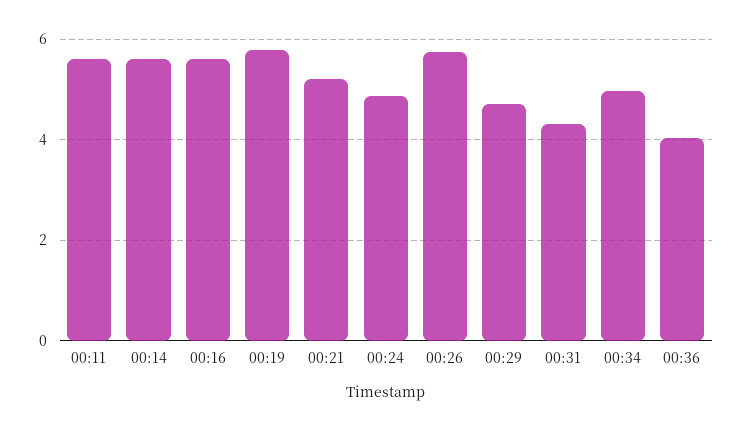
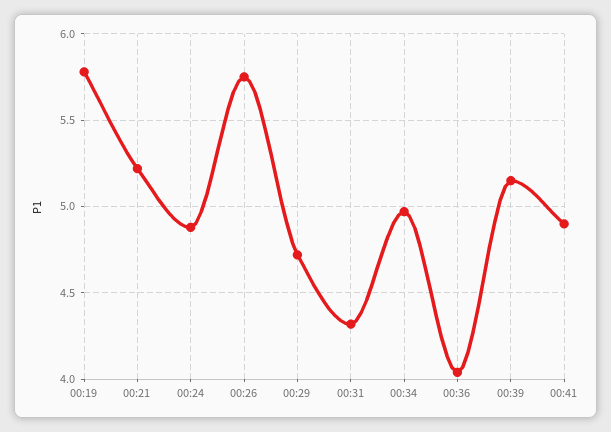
00:11: 5.6 -> none
00:14: 5.6 -> none
00:16: 5.6 -> none
00:39: none -> 5.15
00:41: none -> 4.9

